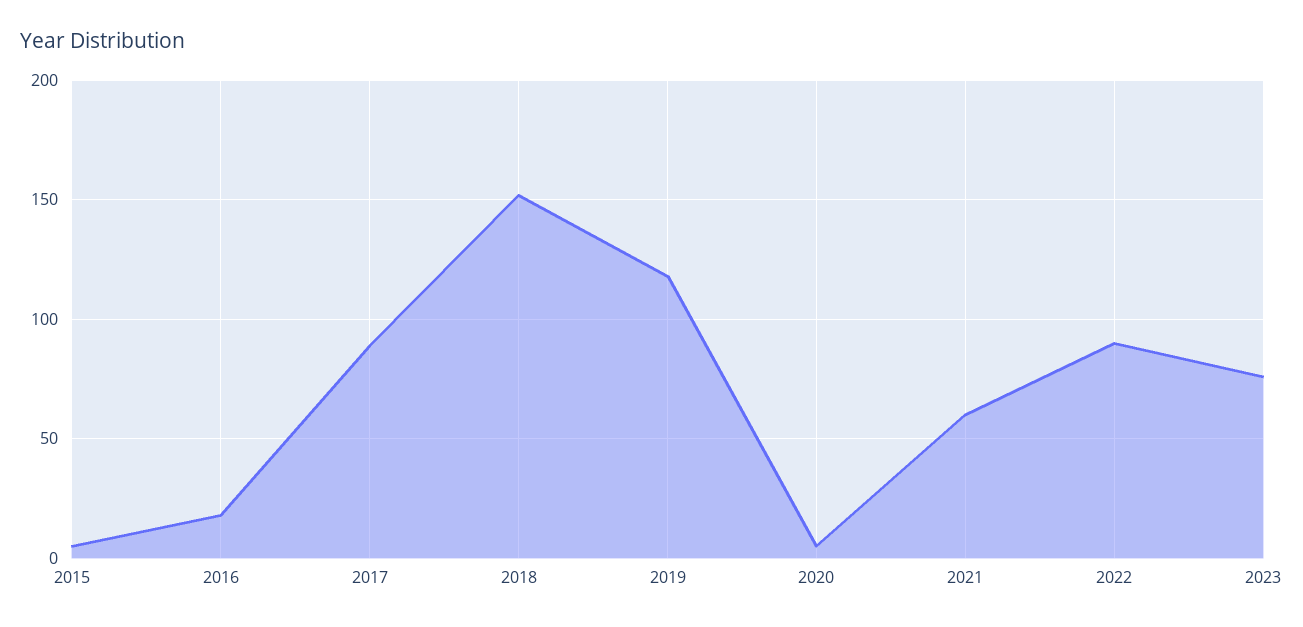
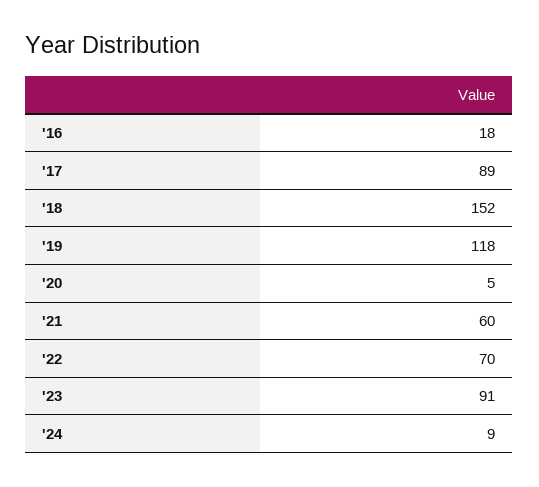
2015: 5 -> none
2022: 90 -> 70
2023: 75 -> 91
'24: none -> 9

